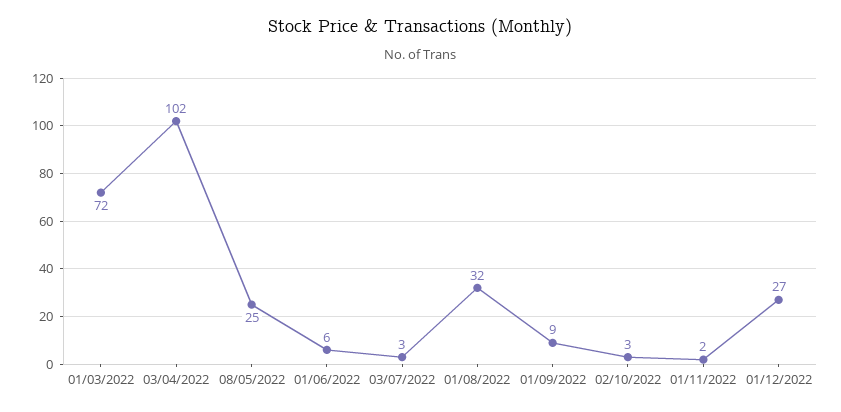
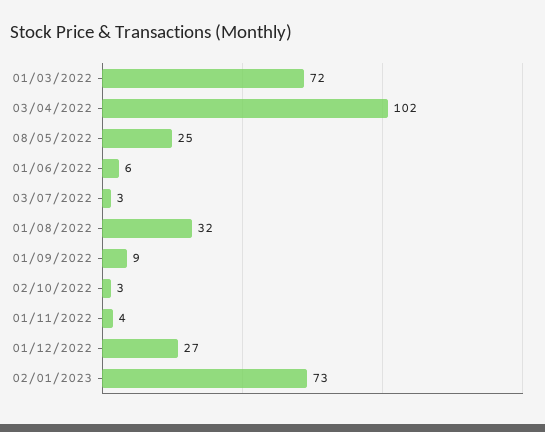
01/11/2022: 2 -> 4
02/01/2023: none -> 73

